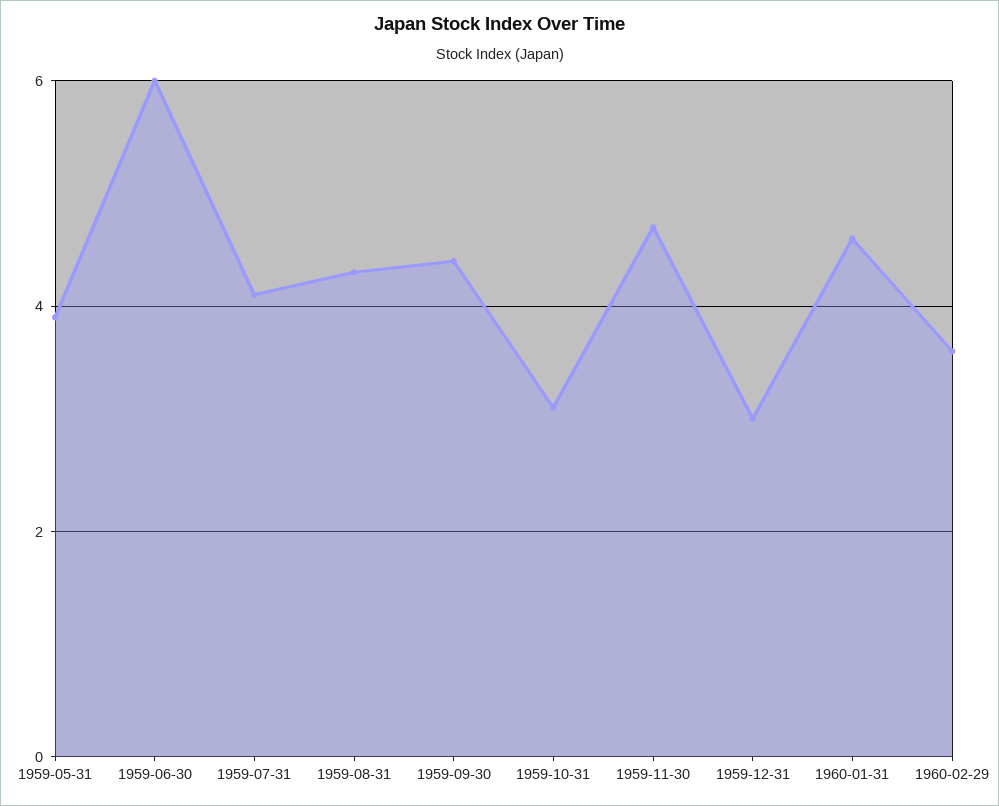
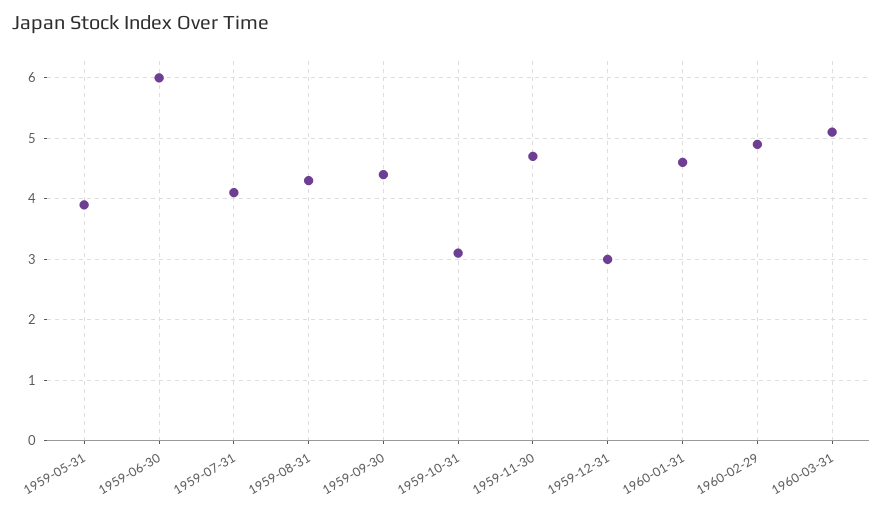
1960-02-29: 3.5 -> 4.9
1960-03-31: none -> 5.1

